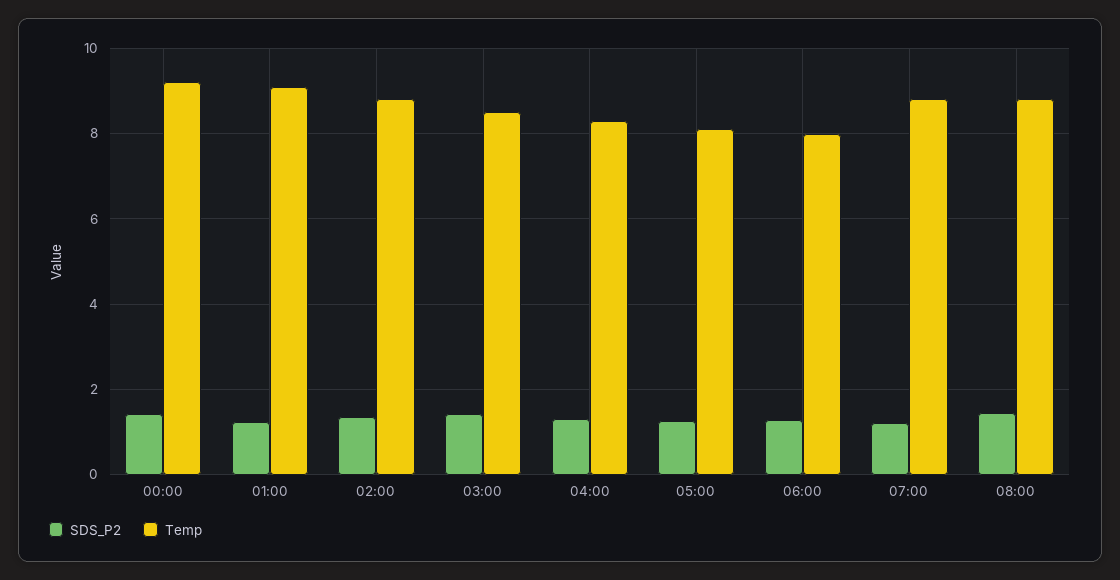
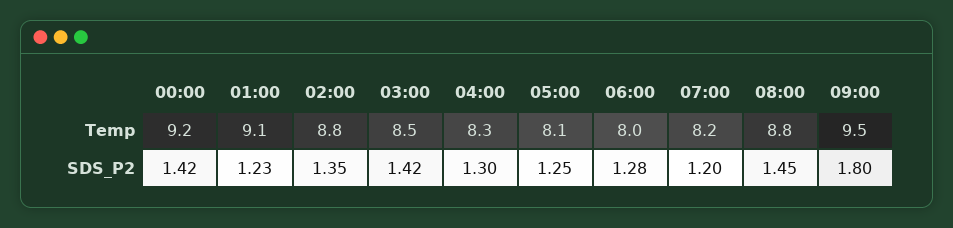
Temp, 07:00: 8.8 -> 8.2
Temp, 09:00: none -> 9.5
SDS_P2, 09:00: none -> 1.8

